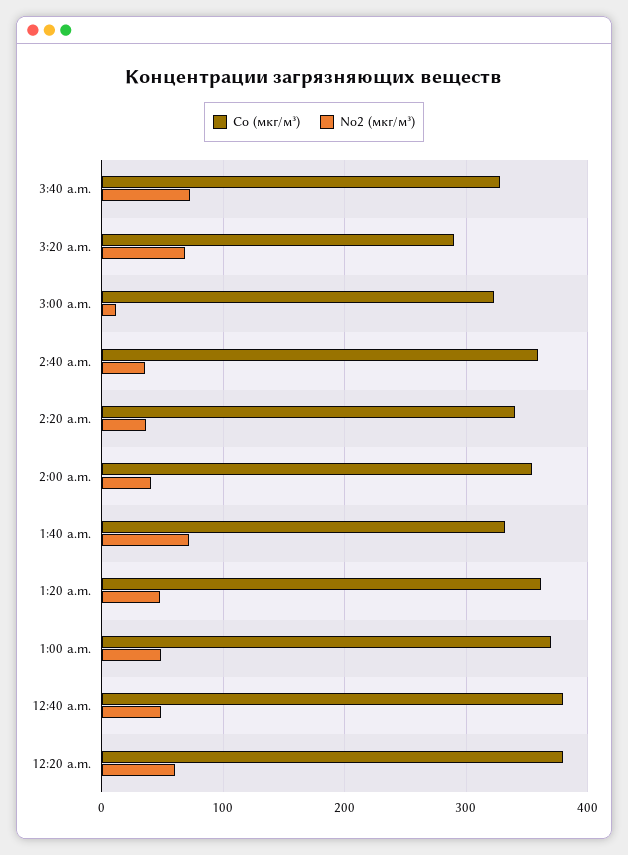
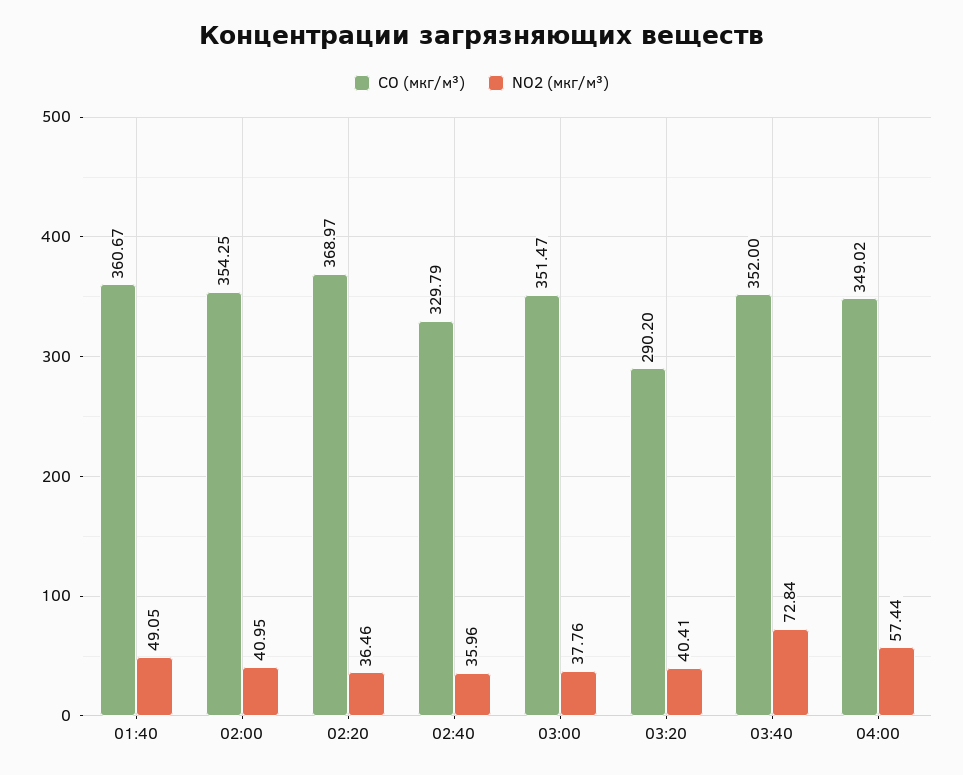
Co (мкг/м³), 3:40 a.m.: 330 -> 352
No2 (мкг/м³), 3:20 a.m.: 70 -> 40.41
Co (мкг/м³), 3:00 a.m.: 320 -> 351.47
No2 (мкг/м³), 3:00 a.m.: 10 -> 37.76
Co (мкг/м³), 2:40 a.m.: 360 -> 329.79
Co (мкг/м³), 2:20 a.m.: 340 -> 368.97
Co (мкг/м³), 1:40 a.m.: 330 -> 360.67
No2 (мкг/м³), 1:40 a.m.: 70 -> 49.05
Co (мкг/м³), 1:20 a.m.: 360 -> none
No2 (мкг/м³), 1:20 a.m.: 50 -> none
Co (мкг/м³), 1:00 a.m.: 370 -> none
No2 (мкг/м³), 1:00 a.m.: 50 -> none
Co (мкг/м³), 12:40 a.m.: 380 -> none
No2 (мкг/м³), 12:40 a.m.: 50 -> none
Co (мкг/м³), 12:20 a.m.: 380 -> none
No2 (мкг/м³), 12:20 a.m.: 60 -> none
Co (мкг/м³), 04:00: none -> 349.02
No2 (мкг/м³), 04:00: none -> 57.44

